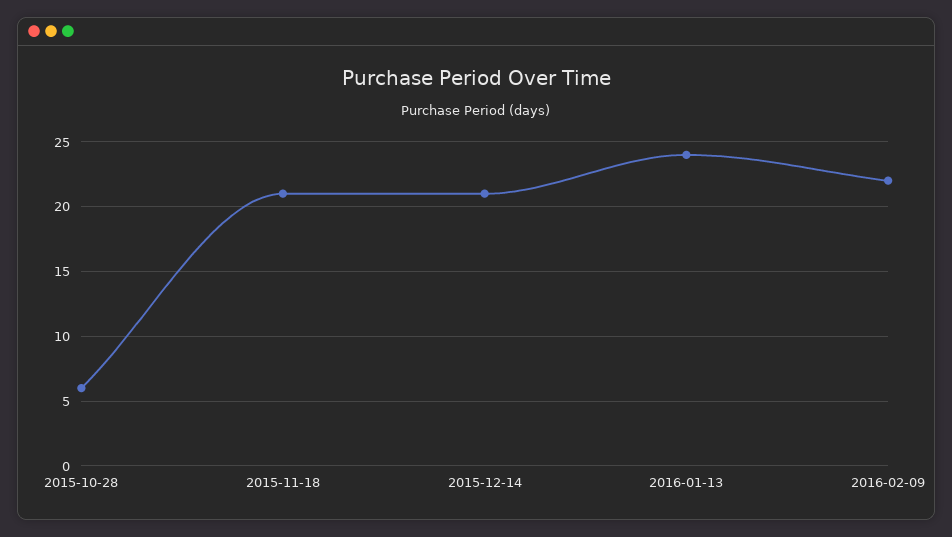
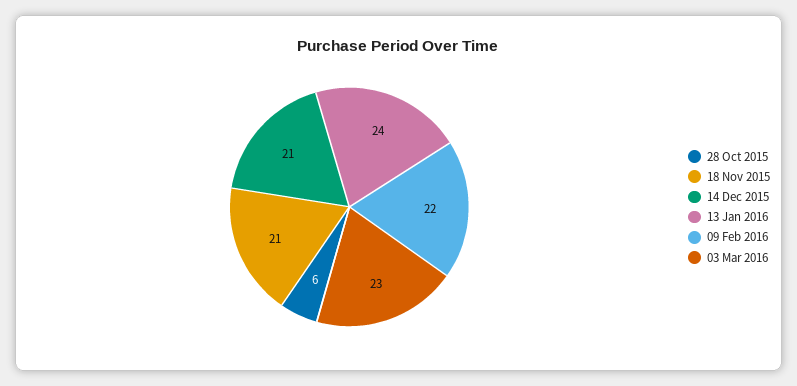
03 Mar 2016: none -> 23

